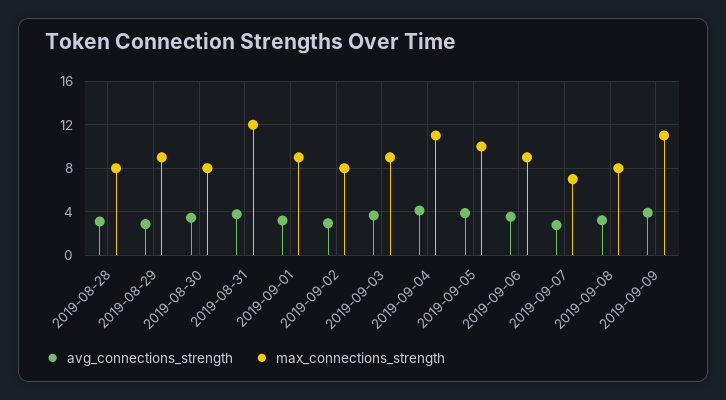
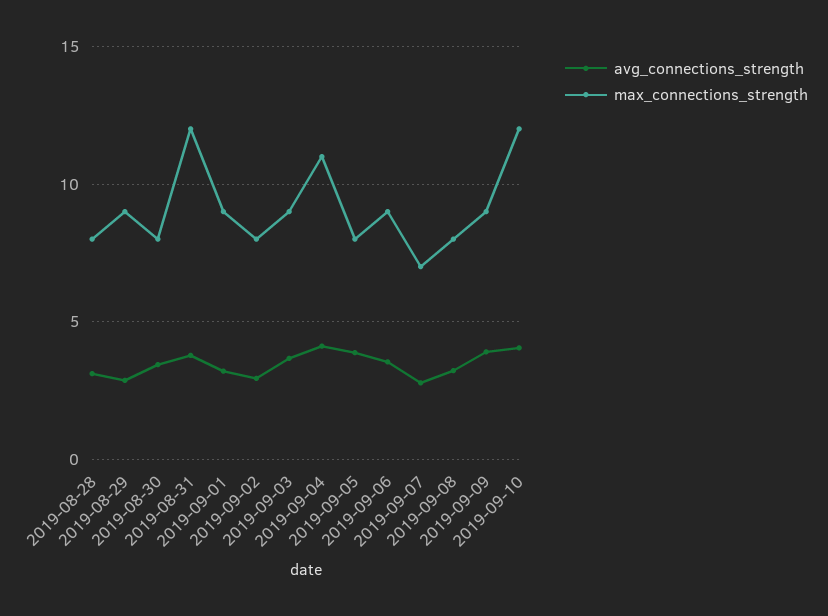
max_connections_strength, 2019-09-05: 10 -> 8
max_connections_strength, 2019-09-09: 11 -> 9
avg_connections_strength, 2019-09-10: none -> 4
max_connections_strength, 2019-09-10: none -> 12

